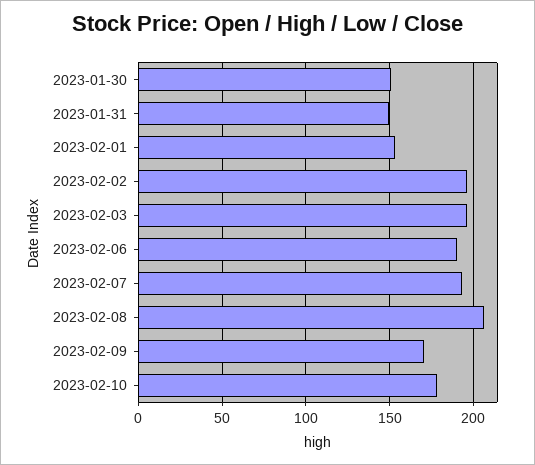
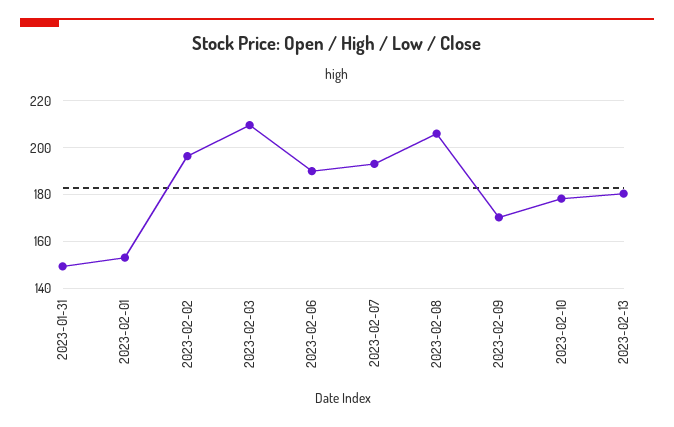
2023-01-30: 150 -> none
2023-02-03: 195 -> 210
2023-02-13: none -> 180

